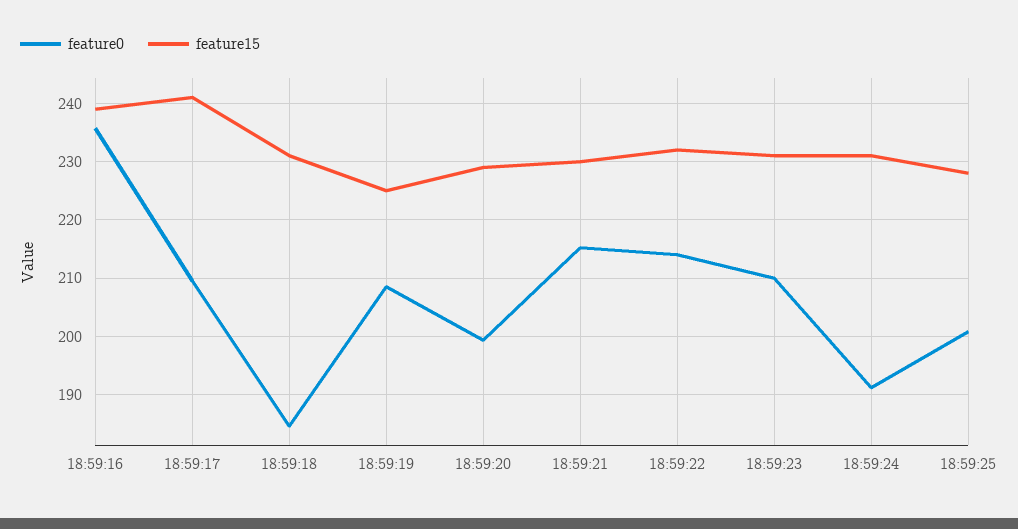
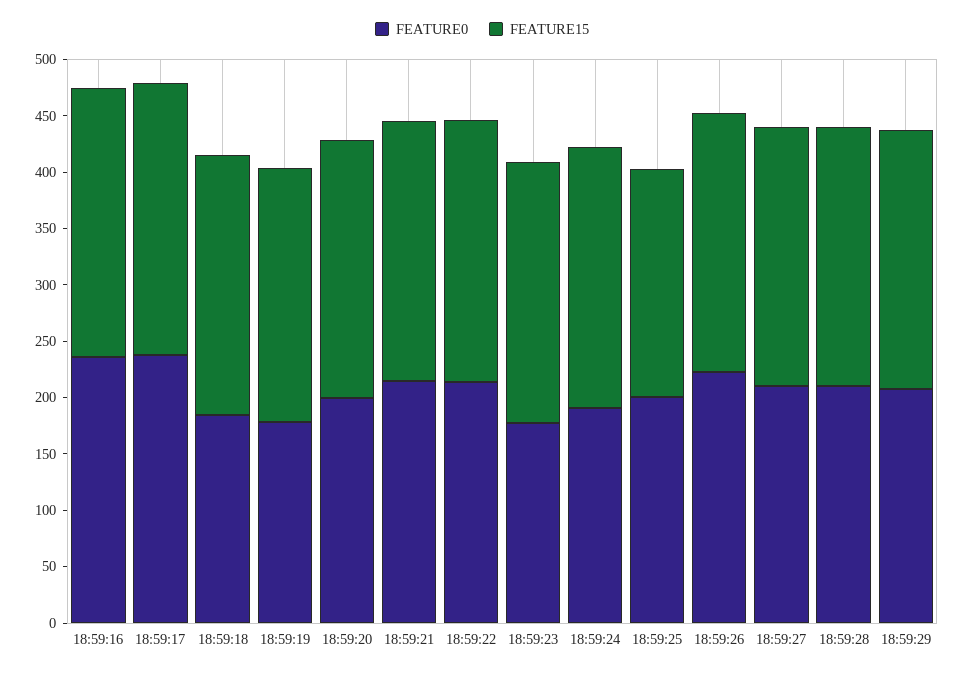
feature0, 18:59:17: 210 -> 240
feature0, 18:59:19: 208 -> 180
feature0, 18:59:23: 210 -> 180
feature15, 18:59:25: 228 -> 200
feature0, 18:59:26: none -> 220
feature15, 18:59:26: none -> 230
feature0, 18:59:27: none -> 210
feature15, 18:59:27: none -> 230
feature0, 18:59:28: none -> 210
feature15, 18:59:28: none -> 230
feature0, 18:59:29: none -> 210
feature15, 18:59:29: none -> 230

